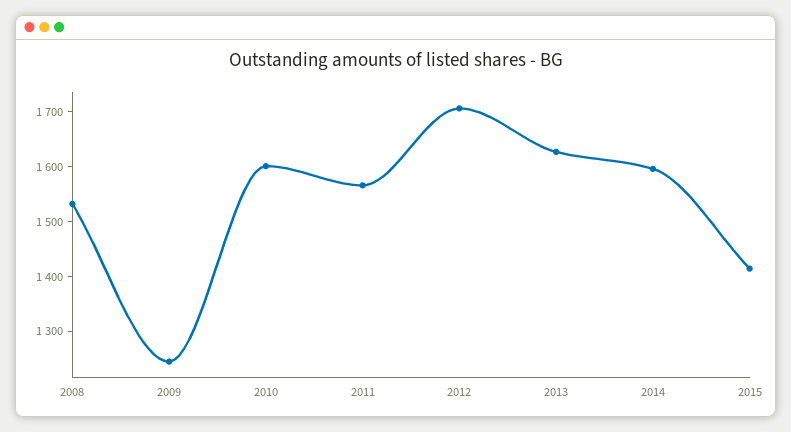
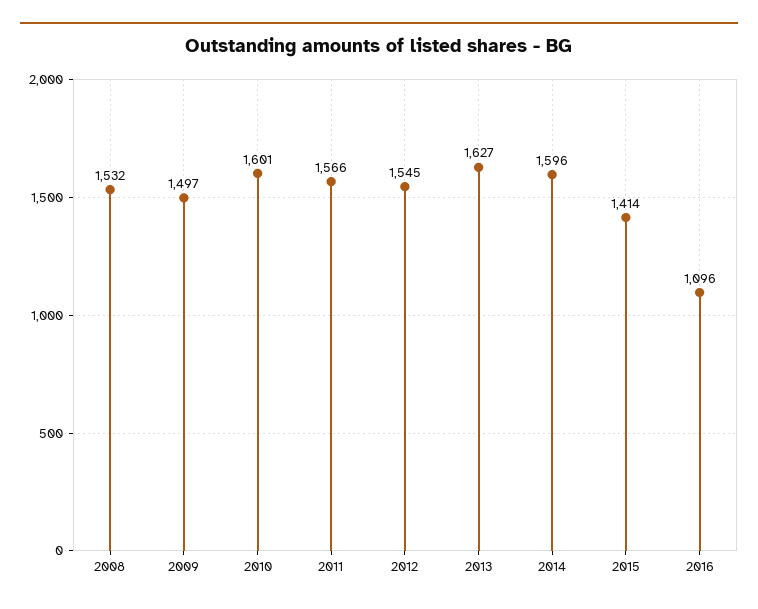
2009: 1240 -> 1497
2012: 1700 -> 1545
2016: none -> 1096

